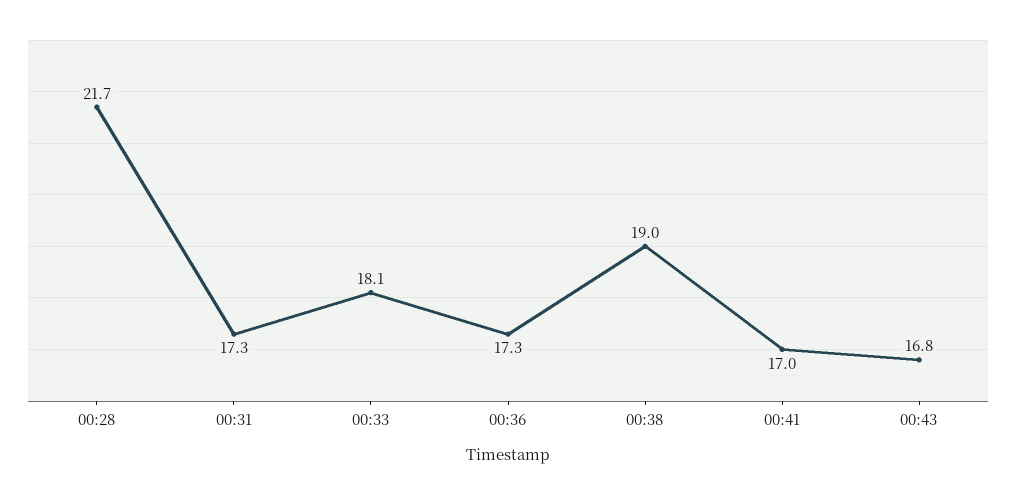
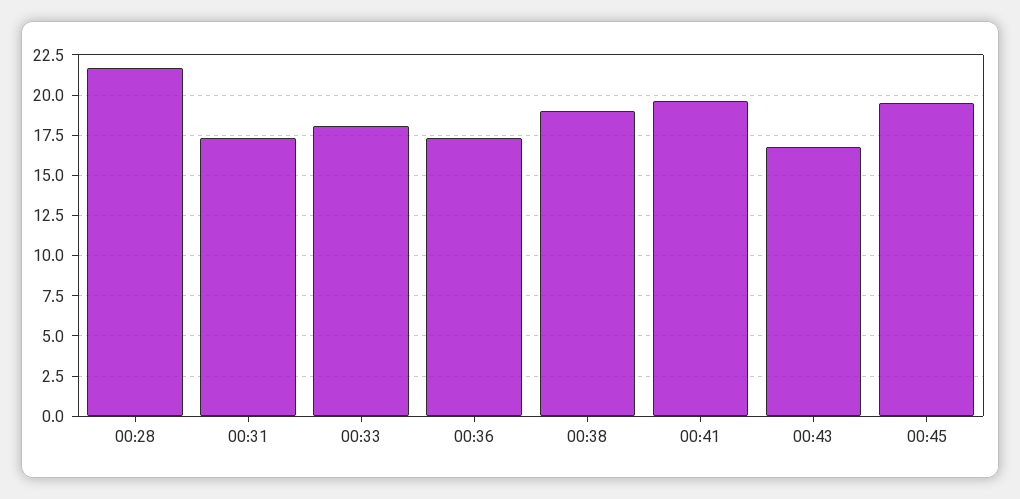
00:41: 17 -> 19.5
00:45: none -> 19.5

